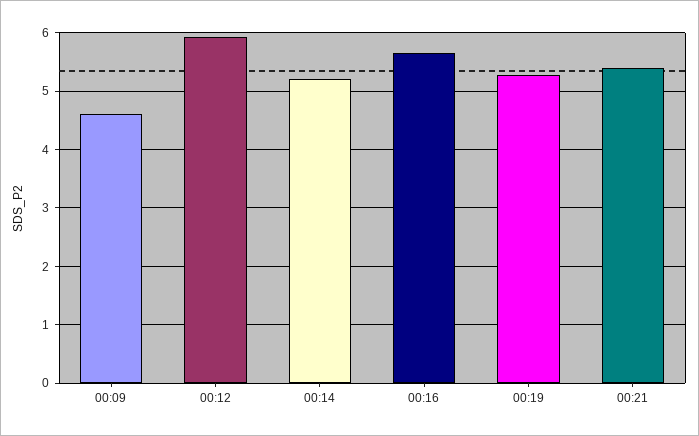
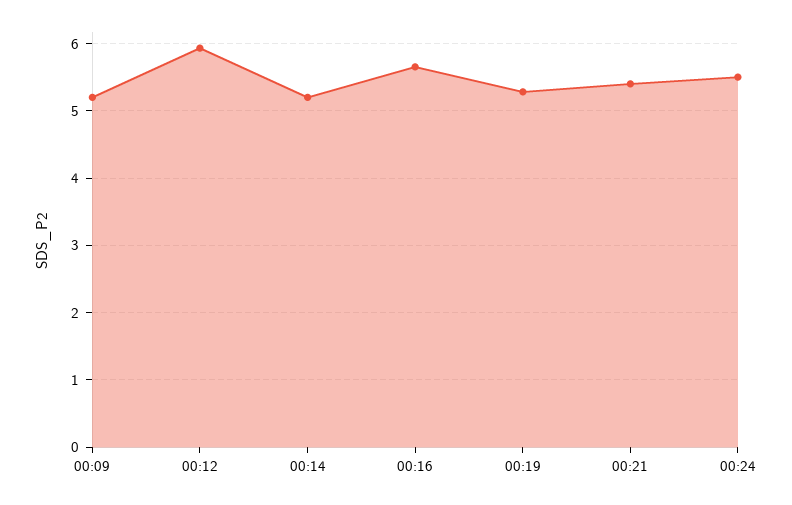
00:09: 4.6 -> 5.2
00:24: none -> 5.5

